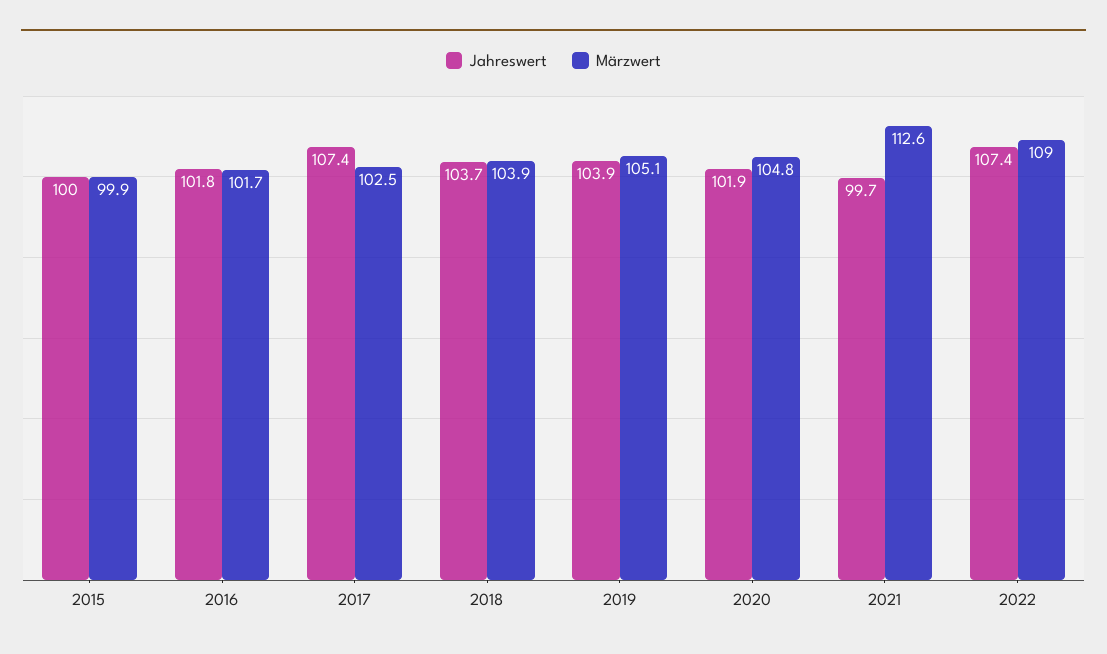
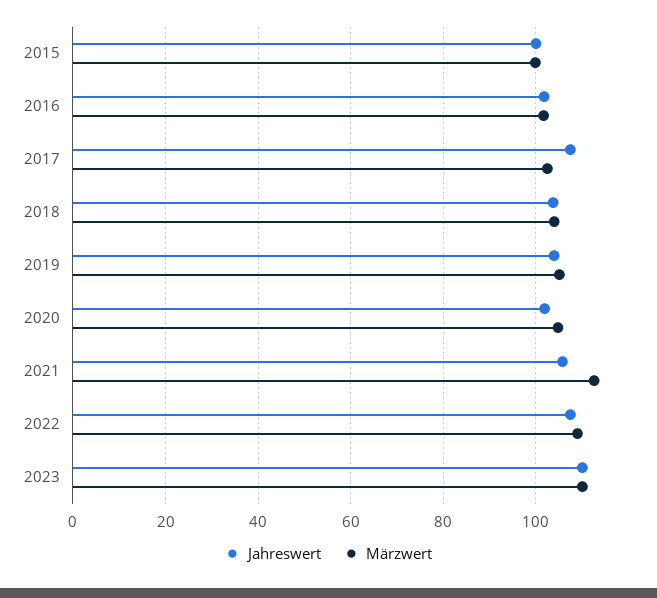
Jahreswert, 2021: 99.7 -> 106
Jahreswert, 2023: none -> 110
Märzwert, 2023: none -> 110

